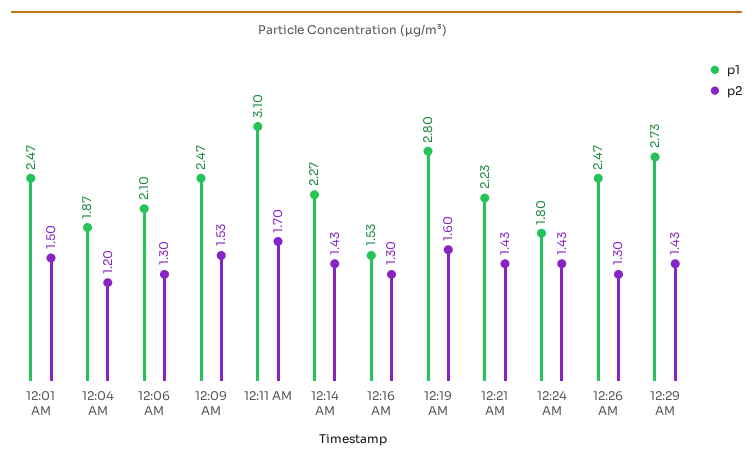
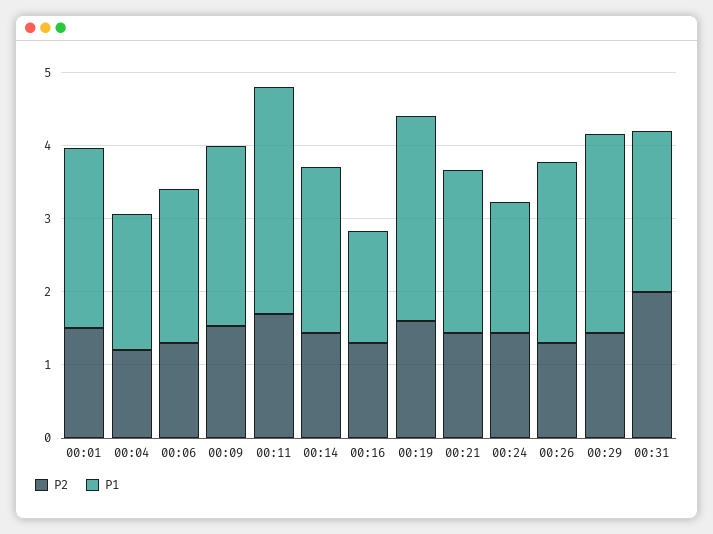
p2, 00:31: none -> 2
p1, 00:31: none -> 2.2

